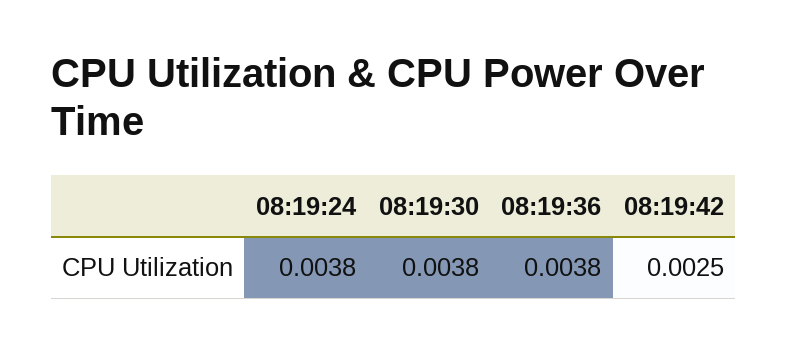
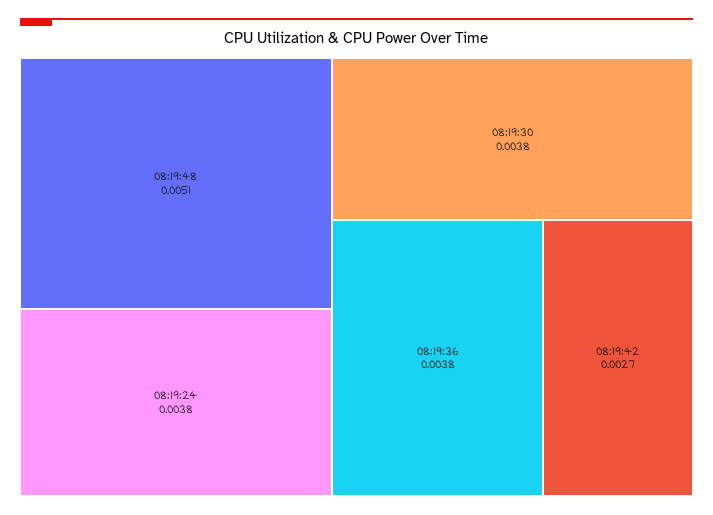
08:19:42: 0.0025 -> 0.0027
08:19:48: none -> 0.0051

